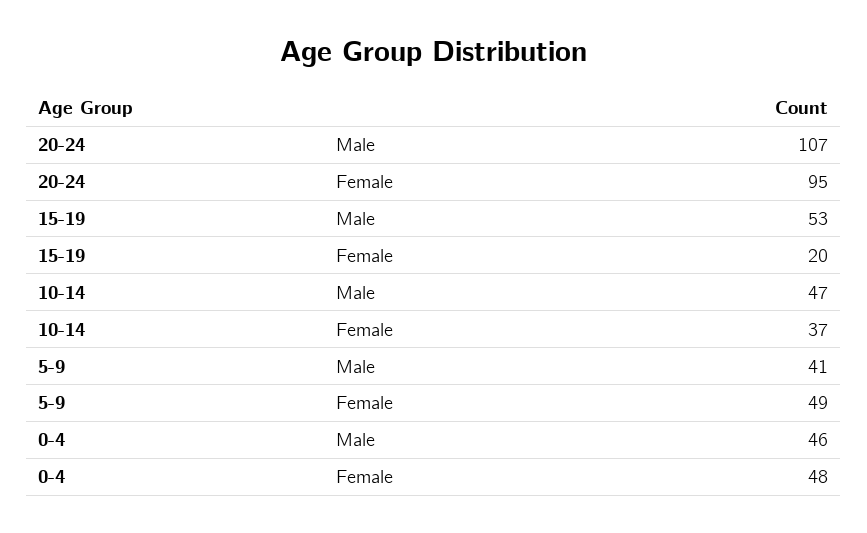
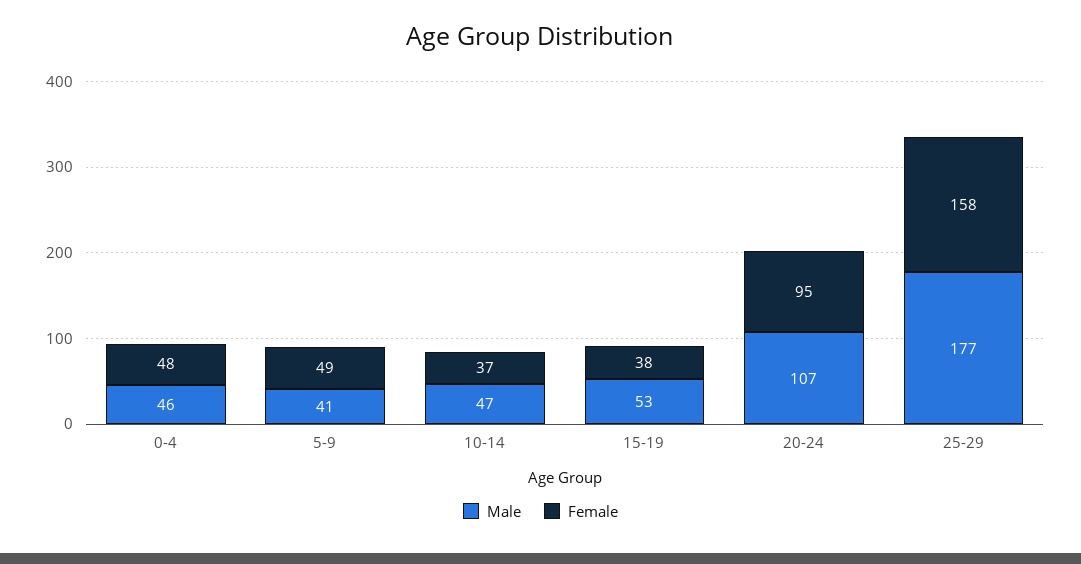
Female, 15-19: 20 -> 38
Male, 25-29: none -> 177
Female, 25-29: none -> 158

